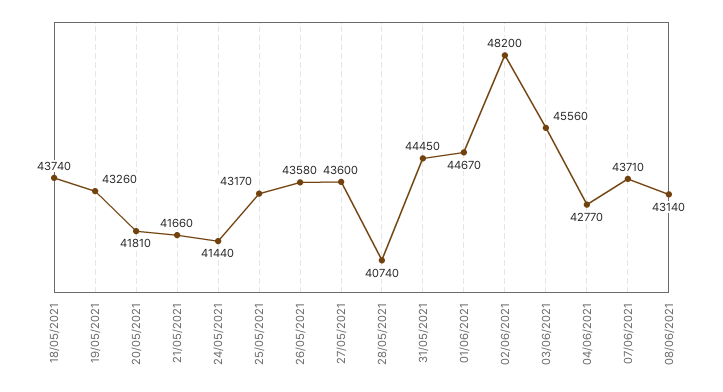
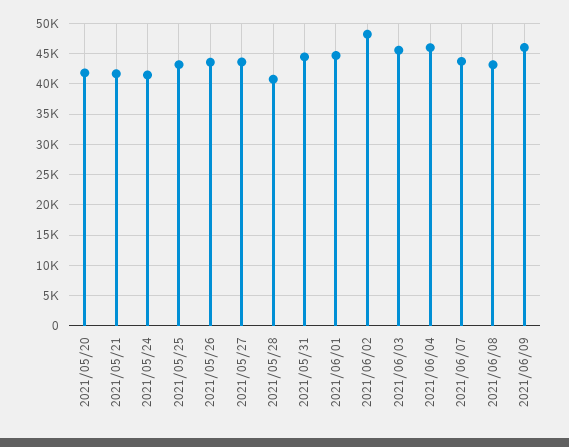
18/05/2021: 43740 -> none
19/05/2021: 43260 -> none
04/06/2021: 42770 -> 46000
2021/06/09: none -> 46000

